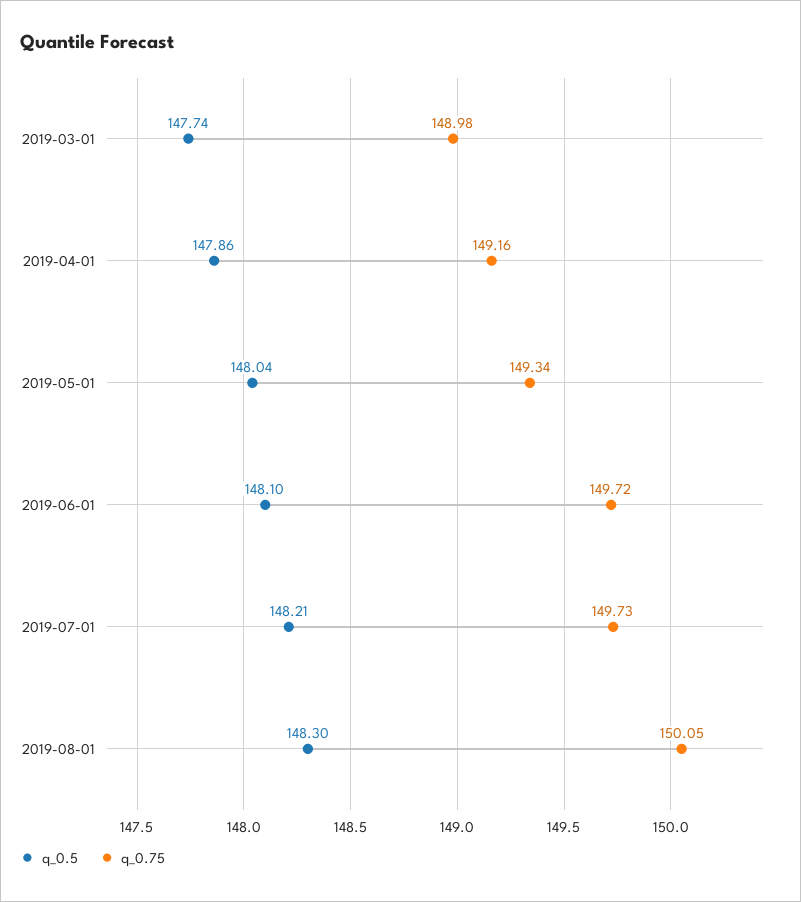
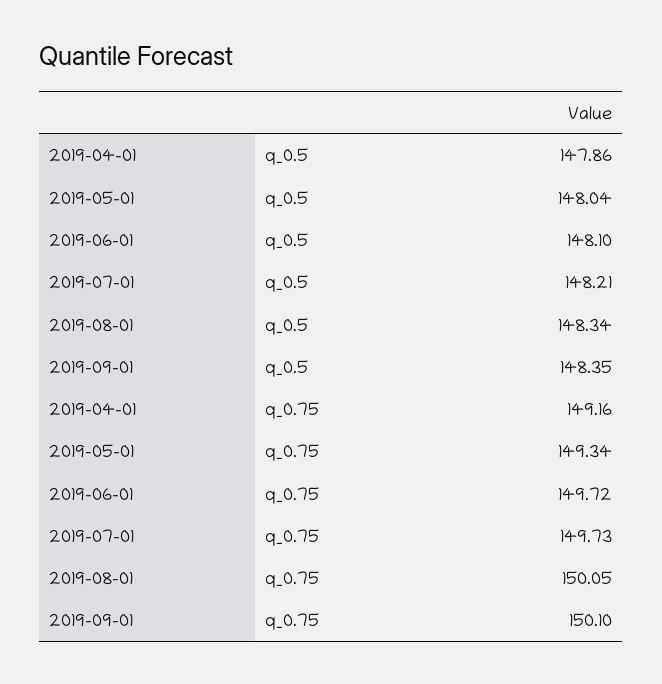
q_0.5, 2019-03-01: 147.74 -> none
q_0.75, 2019-03-01: 148.98 -> none
q_0.5, 2019-08-01: 148.3 -> 148.34
q_0.5, 2019-09-01: none -> 148.35
q_0.75, 2019-09-01: none -> 150.1

